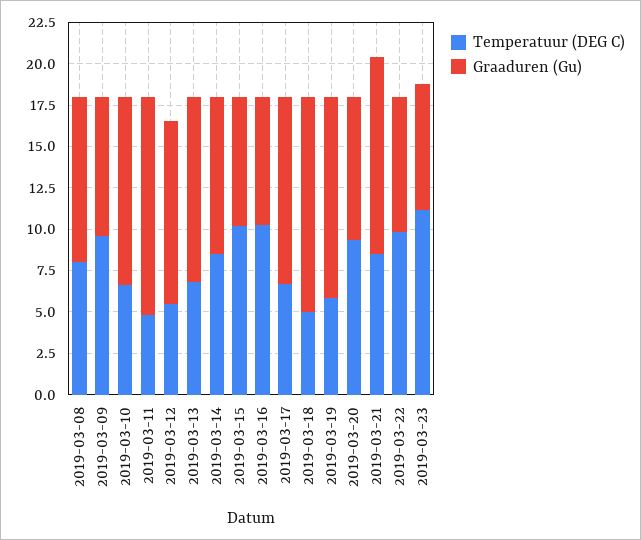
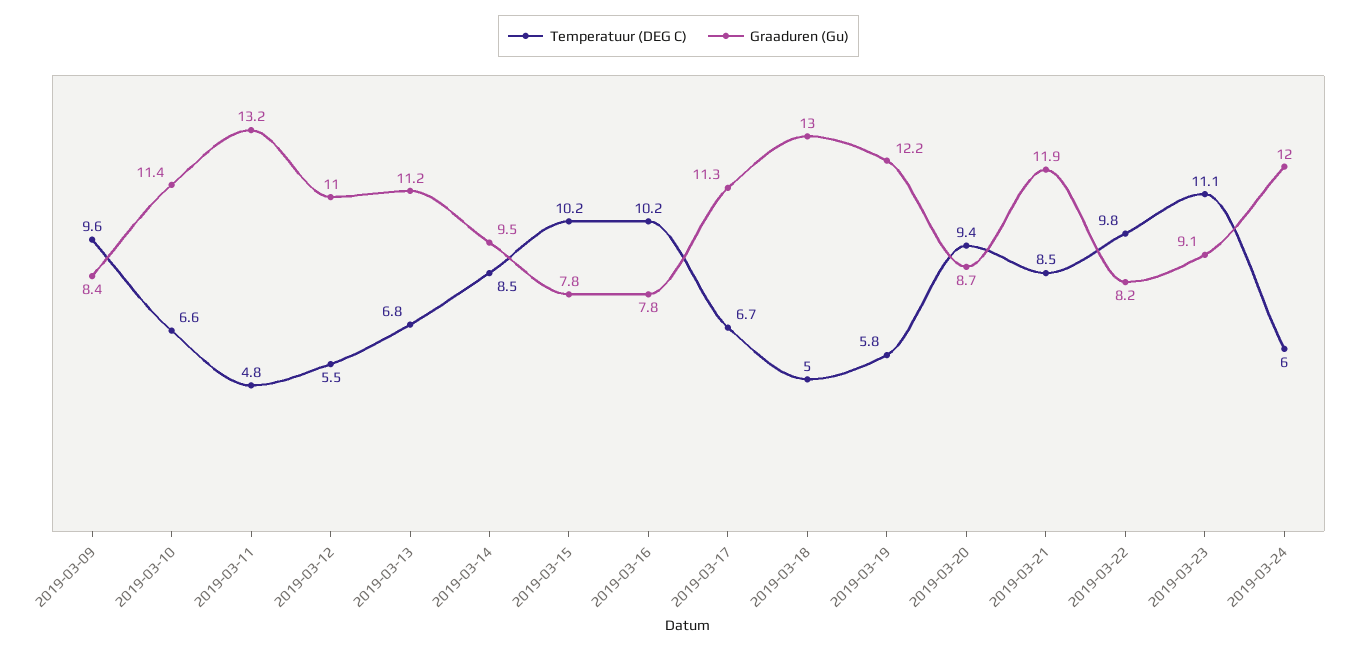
Temperatuur (DEG C), 2019-03-08: 8 -> none
Graaduren (Gu), 2019-03-08: 10 -> none
Graaduren (Gu), 2019-03-23: 7.5 -> 9.1
Temperatuur (DEG C), 2019-03-24: none -> 6
Graaduren (Gu), 2019-03-24: none -> 12

